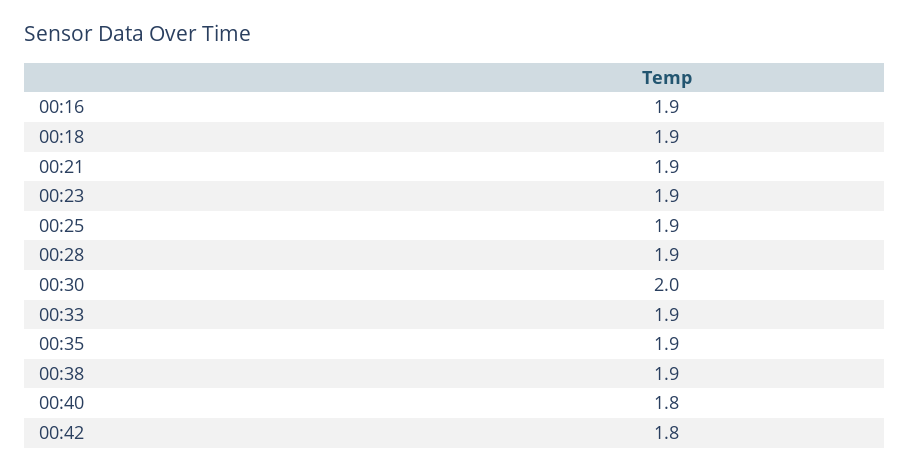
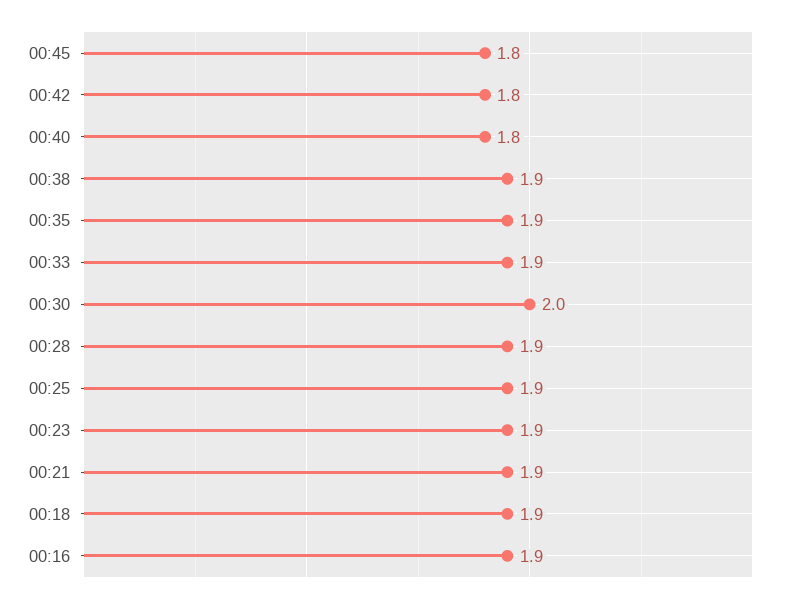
00:45: none -> 1.8

